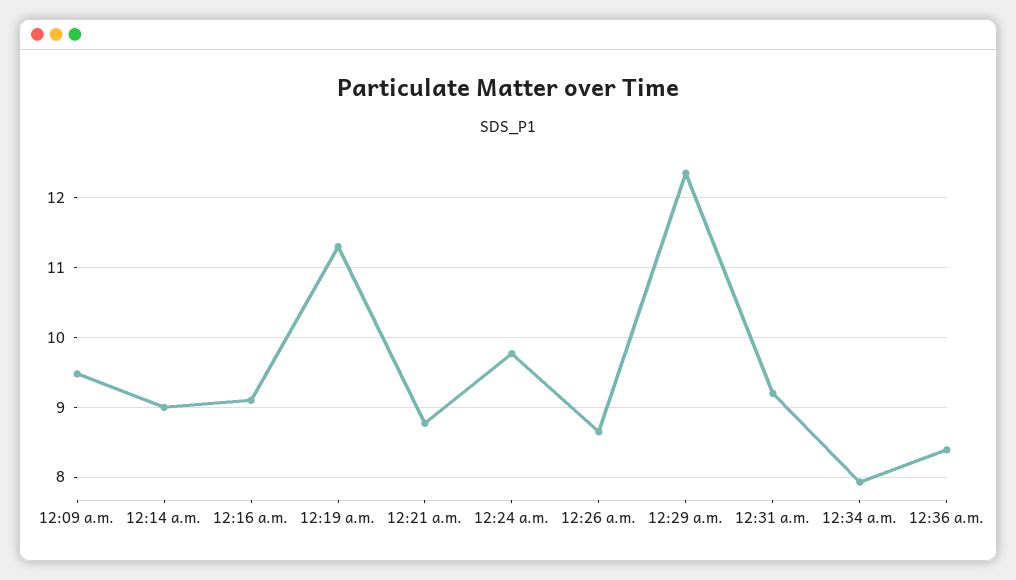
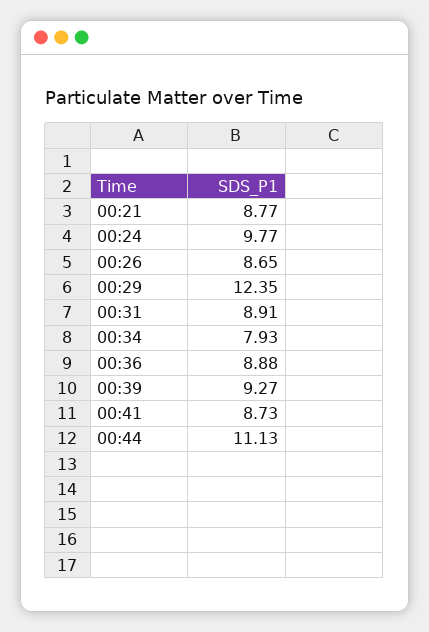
12:09 a.m.: 9.5 -> none
12:14 a.m.: 9 -> none
12:16 a.m.: 9.1 -> none
12:19 a.m.: 11.3 -> none
12:31 a.m.: 9.2 -> 8.91
12:36 a.m.: 8.4 -> 8.88
00:39: none -> 9.27
00:41: none -> 8.73
00:44: none -> 11.13

